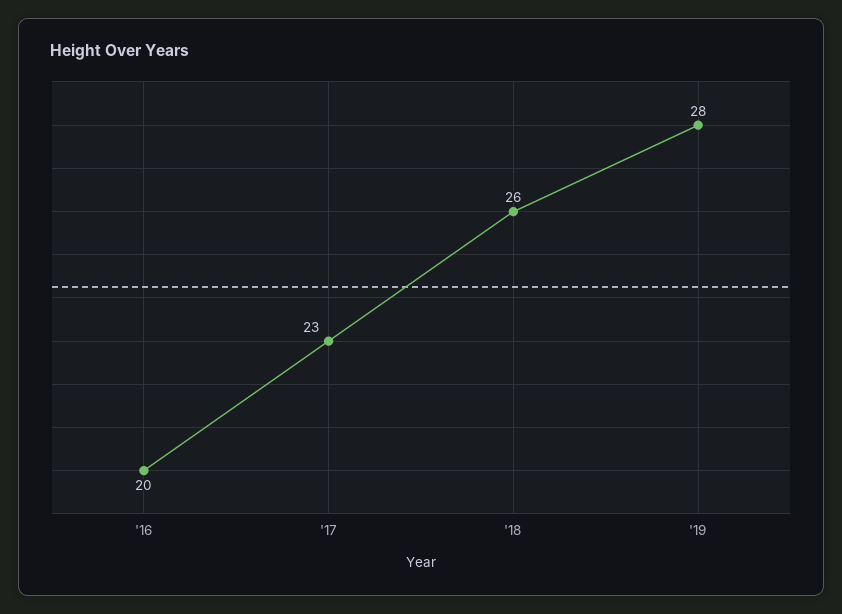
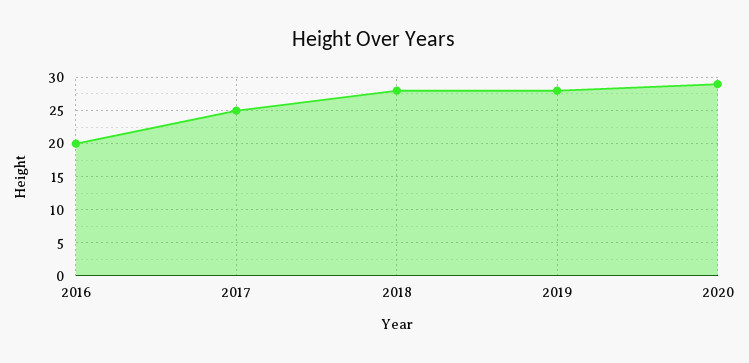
'17: 23 -> 25
'18: 26 -> 28
2020: none -> 29

